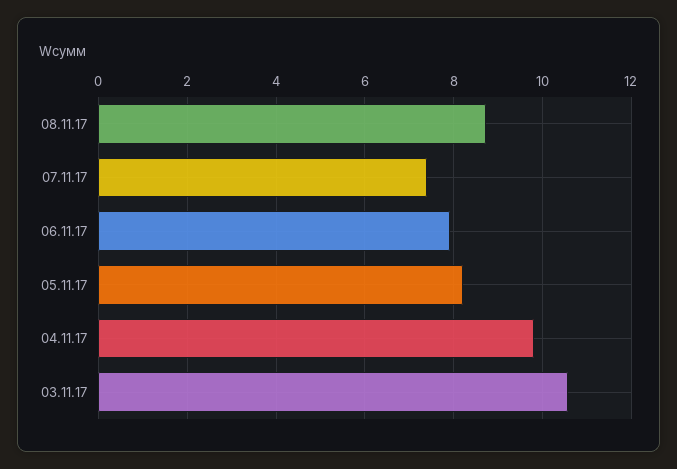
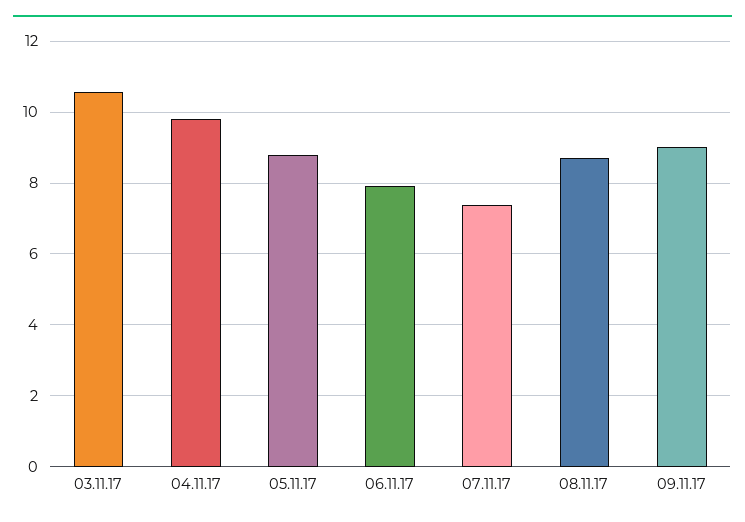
05.11.17: 8.2 -> 8.8
09.11.17: none -> 9

